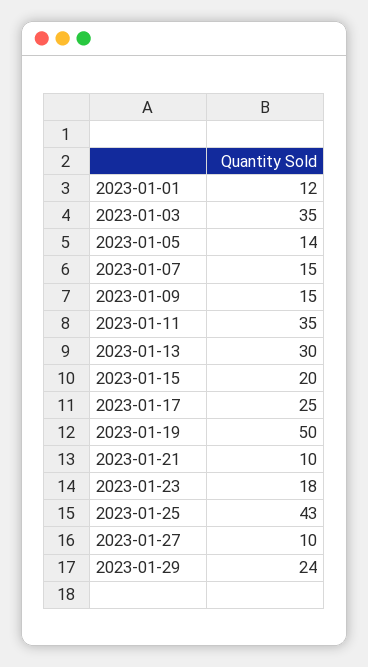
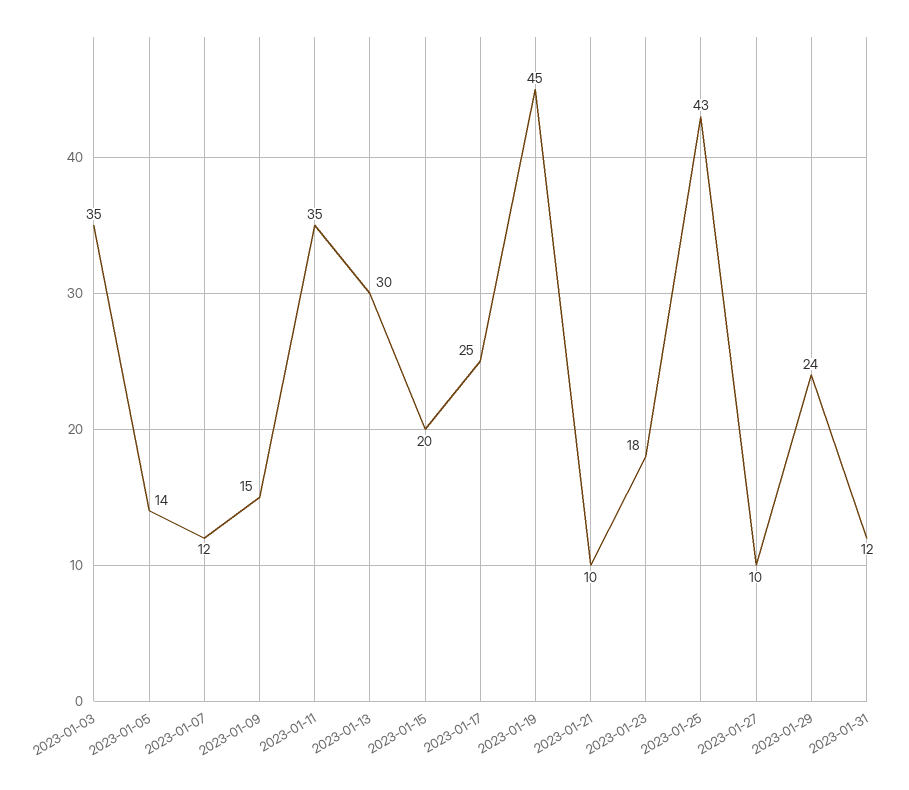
2023-01-01: 12 -> none
2023-01-07: 15 -> 12
2023-01-19: 50 -> 45
2023-01-31: none -> 12

